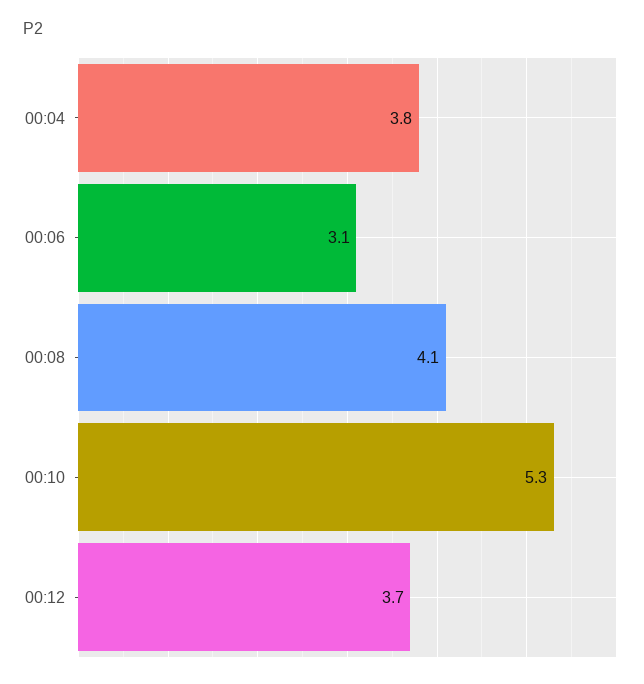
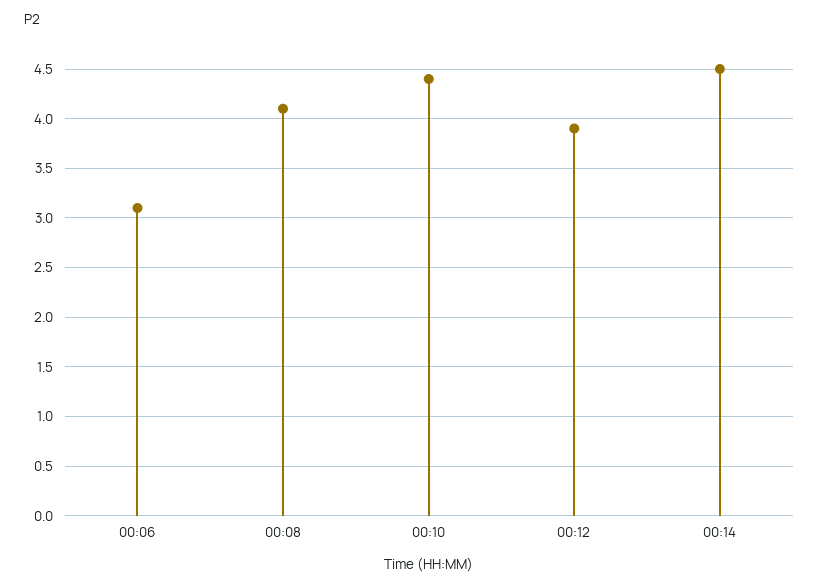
00:04: 3.8 -> none
00:10: 5.3 -> 4.4
00:12: 3.7 -> 3.9
00:14: none -> 4.5

